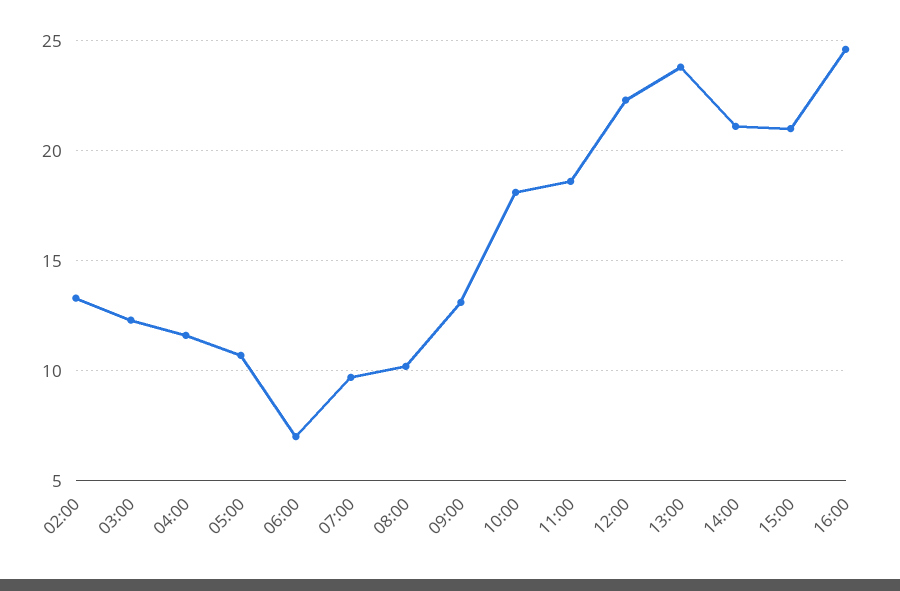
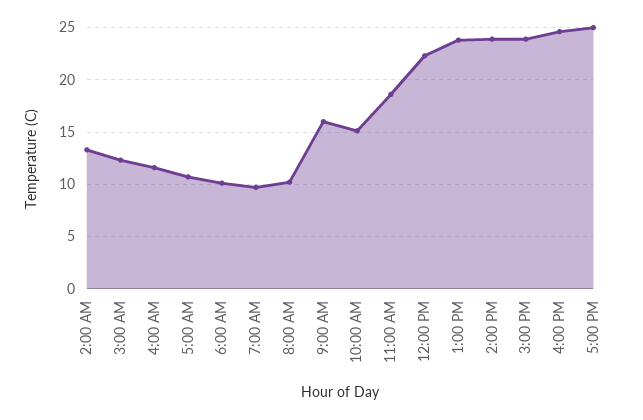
06:00: 7 -> 10
09:00: 13 -> 16
10:00: 18 -> 15
14:00: 21 -> 24
15:00: 21 -> 24
5:00 PM: none -> 25

